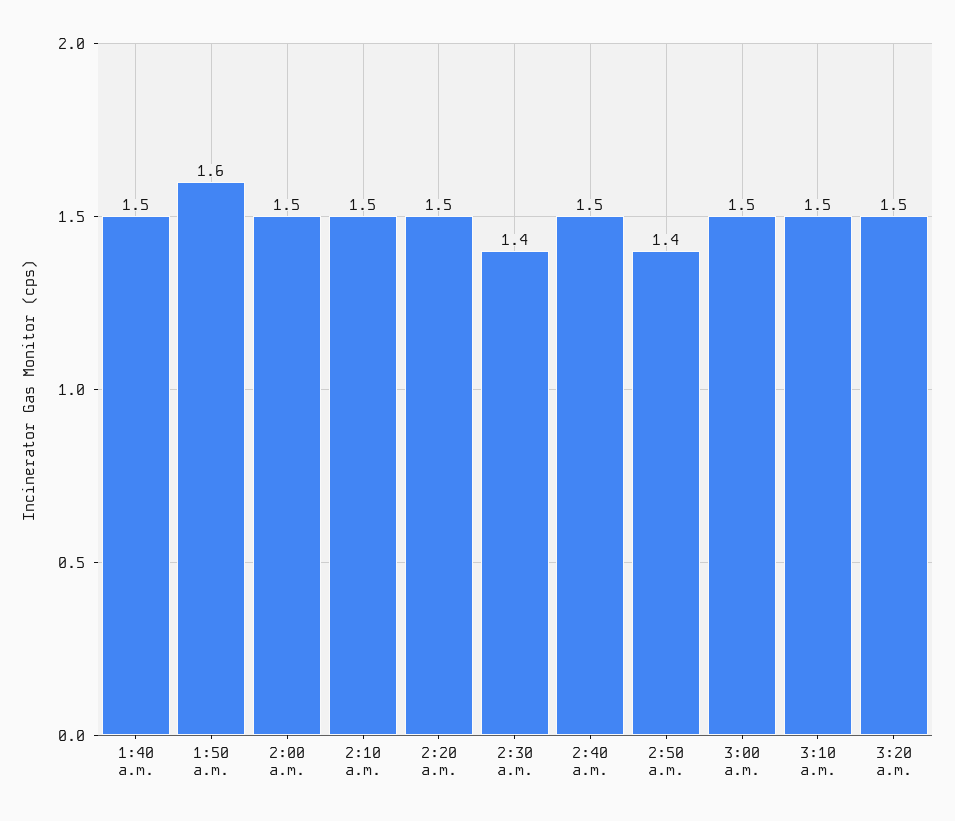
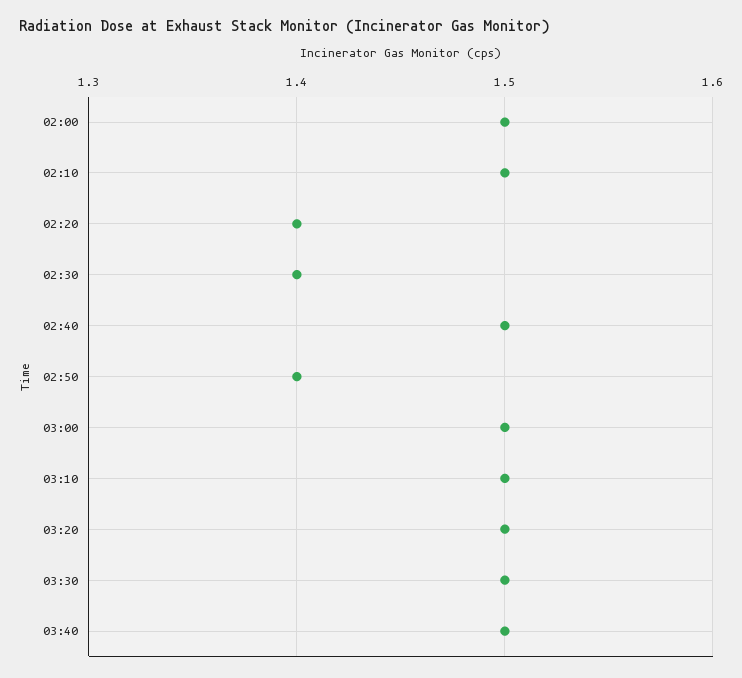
1:40 a.m.: 1.5 -> none
1:50 a.m.: 1.6 -> none
2:20 a.m.: 1.5 -> 1.4
03:30: none -> 1.5
03:40: none -> 1.5

